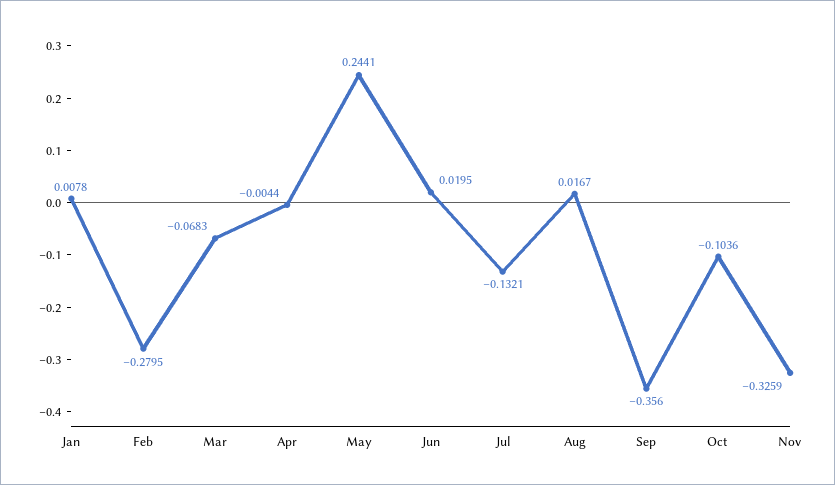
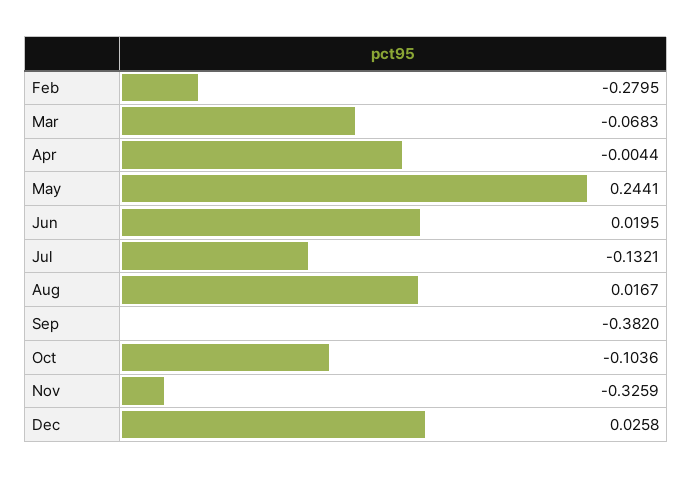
Jan: 0.0078 -> none
Sep: -0.356 -> -0.382
Dec: none -> 0.0258

